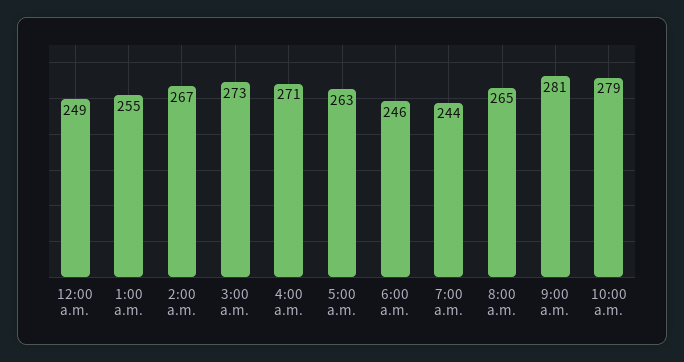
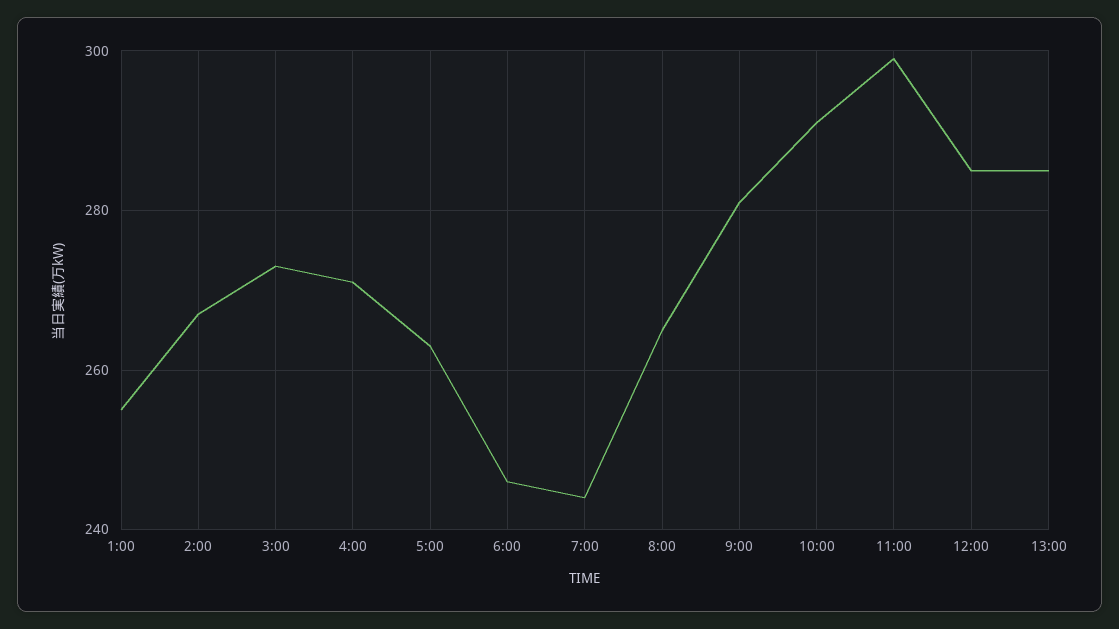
12:00 a.m.: 249 -> none
10:00 a.m.: 279 -> 290
11:00: none -> 300
12:00: none -> 285
13:00: none -> 285

